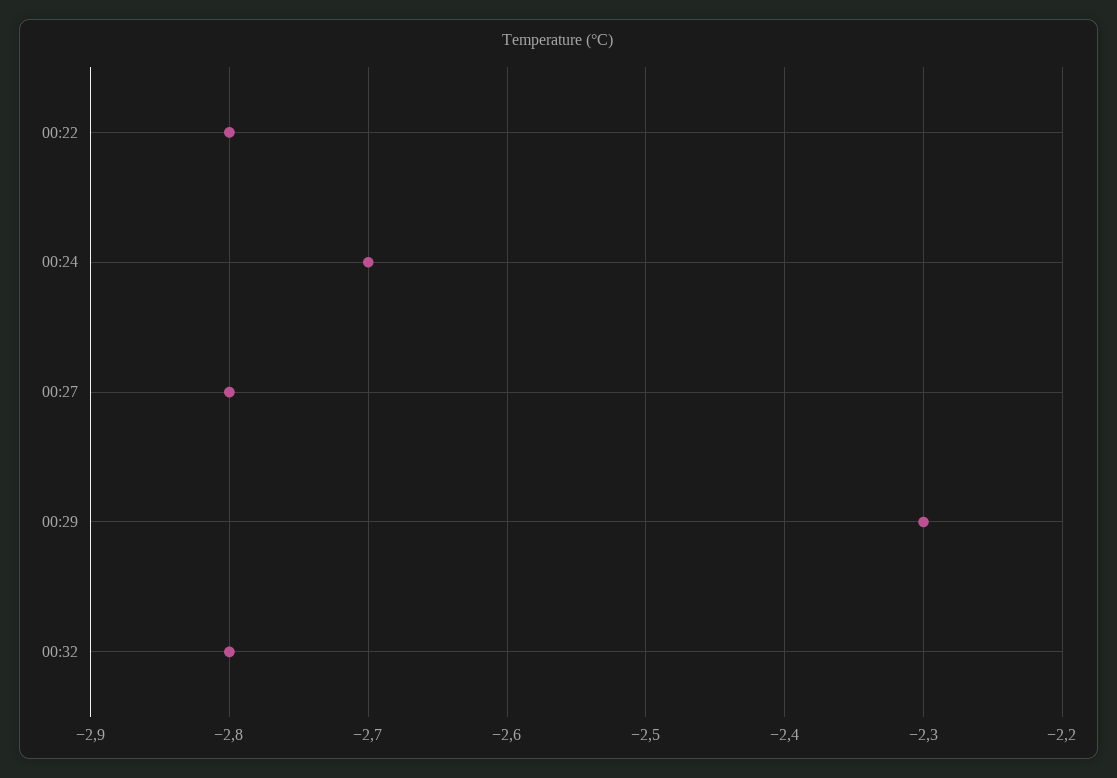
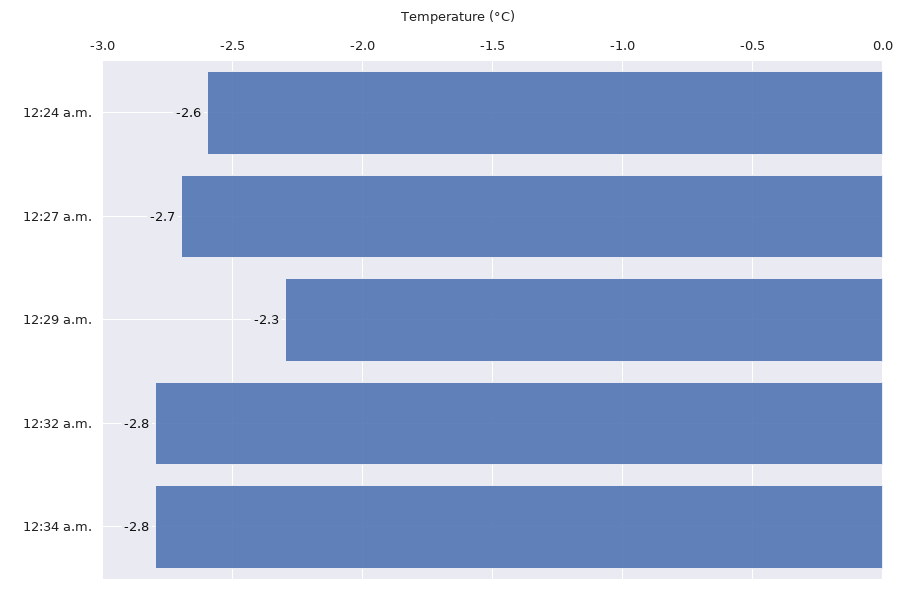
00:22: -2.8 -> none
00:24: -2.7 -> -2.6
00:27: -2.8 -> -2.7
12:34 a.m.: none -> -2.8

